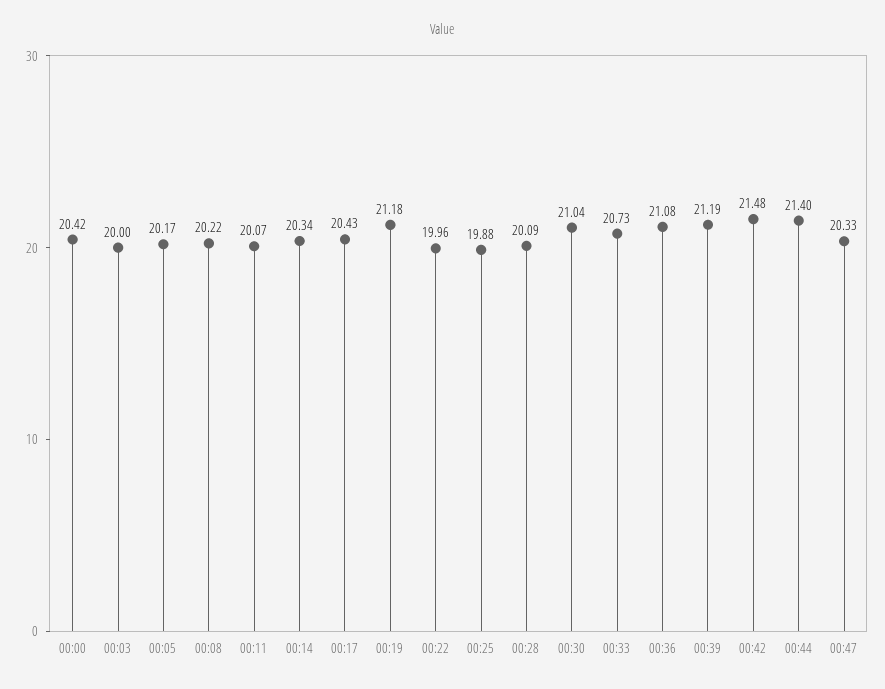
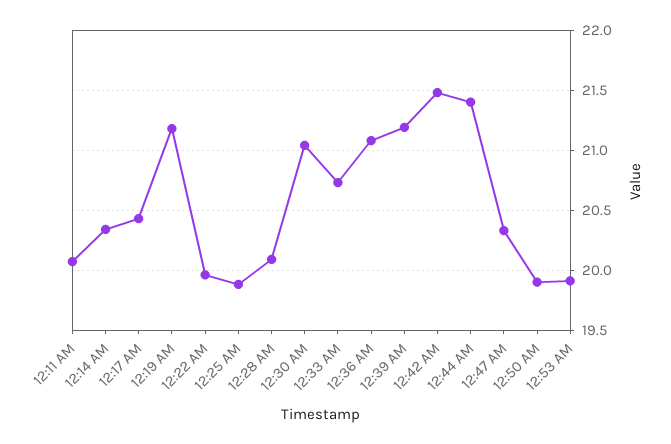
00:00: 20.42 -> none
00:03: 20 -> none
00:05: 20.17 -> none
00:08: 20.22 -> none
12:50 AM: none -> 19.9
12:53 AM: none -> 19.9

